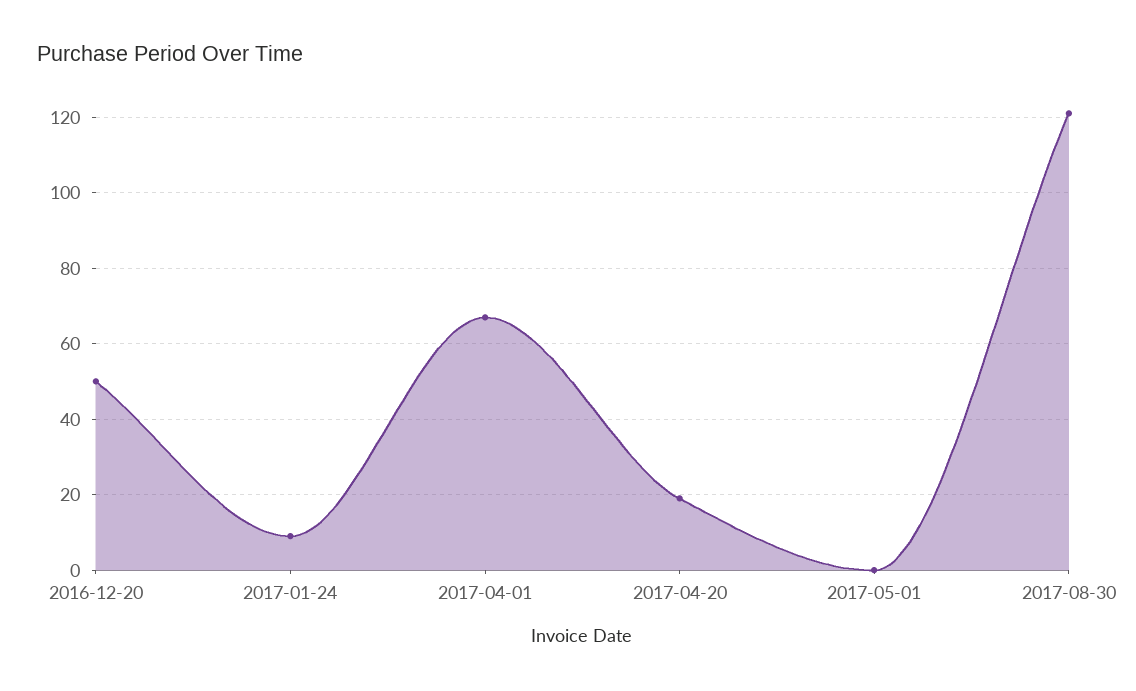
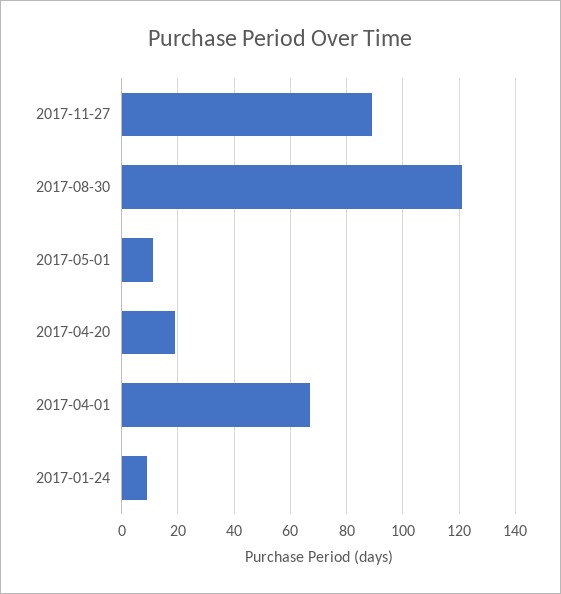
2016-12-20: 50 -> none
2017-05-01: 0 -> 10
2017-11-27: none -> 90

